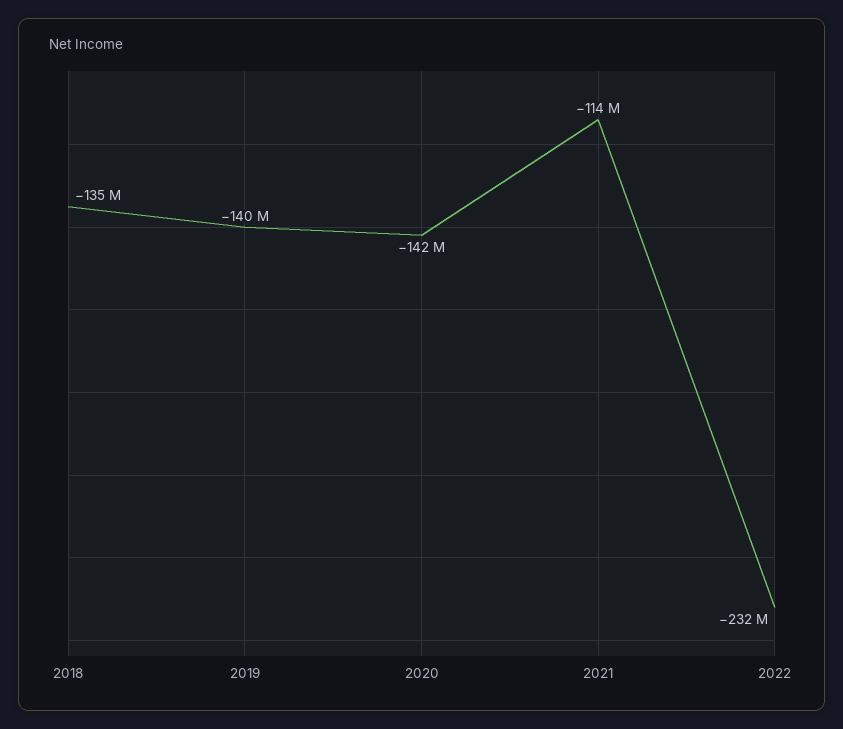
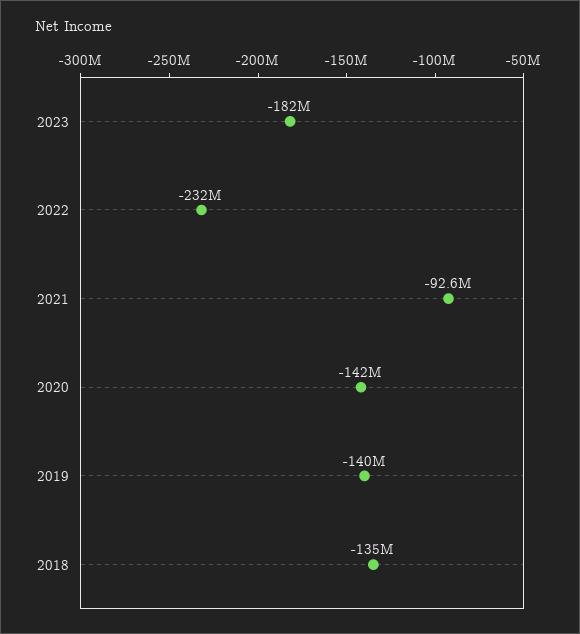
2021: -114000000 -> -92600000
2023: none -> -182000000

